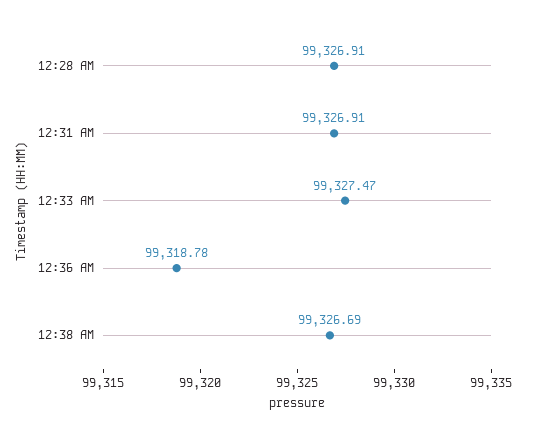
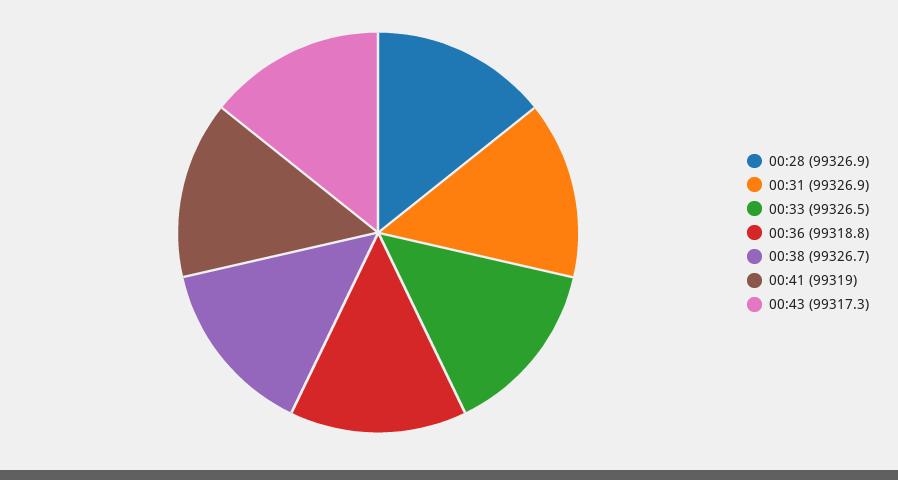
12:33 AM: 99327.47 -> 99326.5
00:41: none -> 99319
00:43: none -> 99317.3

